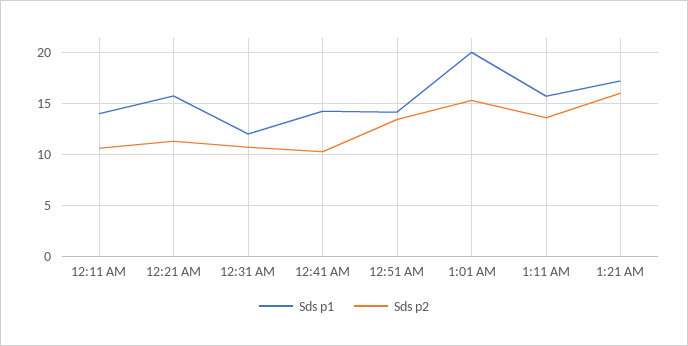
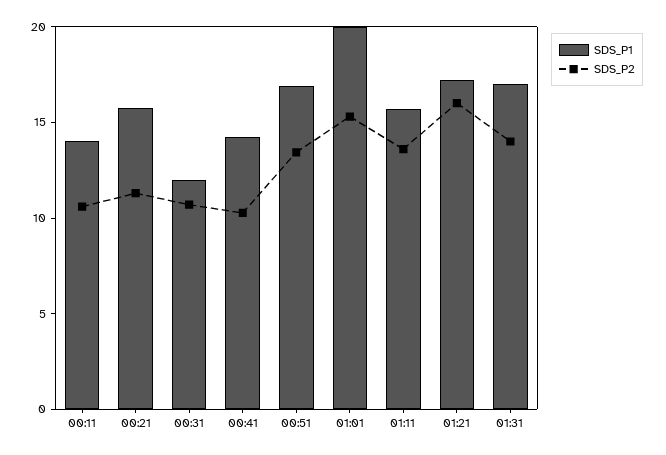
Sds p1, 12:51 AM: 14 -> 17
Sds p1, 01:31: none -> 17
Sds p2, 01:31: none -> 14

